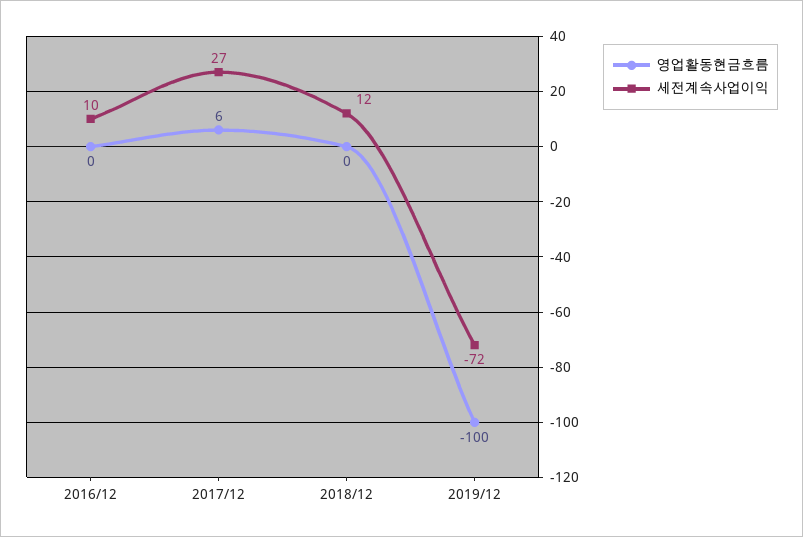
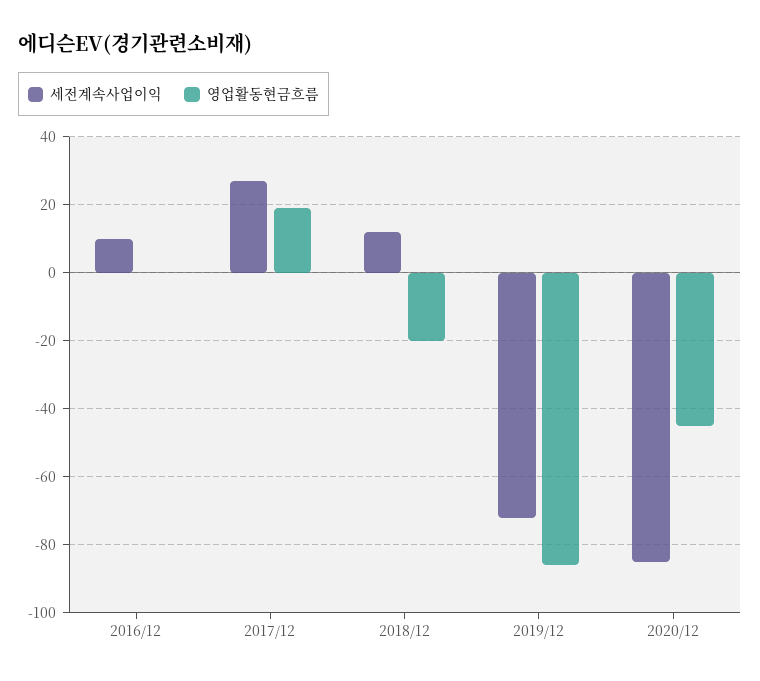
영업활동현금흐름, 2017/12: 6 -> 20
영업활동현금흐름, 2018/12: 0 -> -20
영업활동현금흐름, 2019/12: -100 -> -85
세전계속사업이익, 2020/12: none -> -85
영업활동현금흐름, 2020/12: none -> -45

